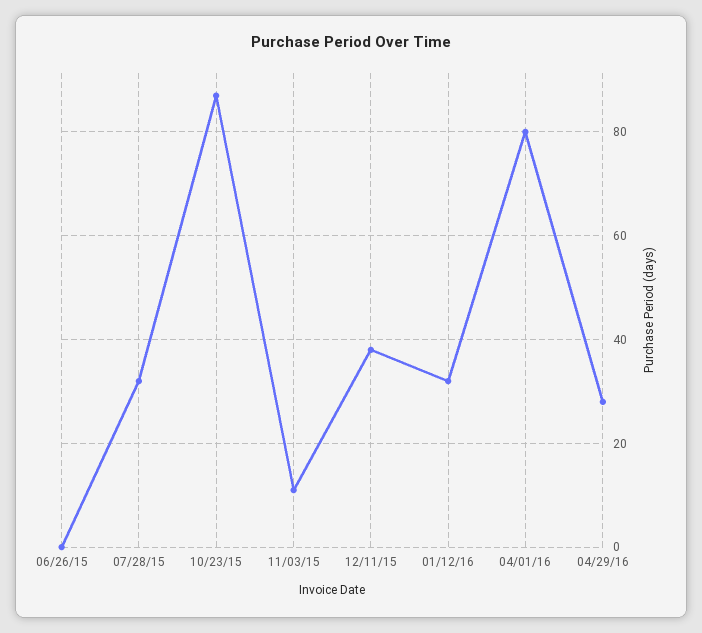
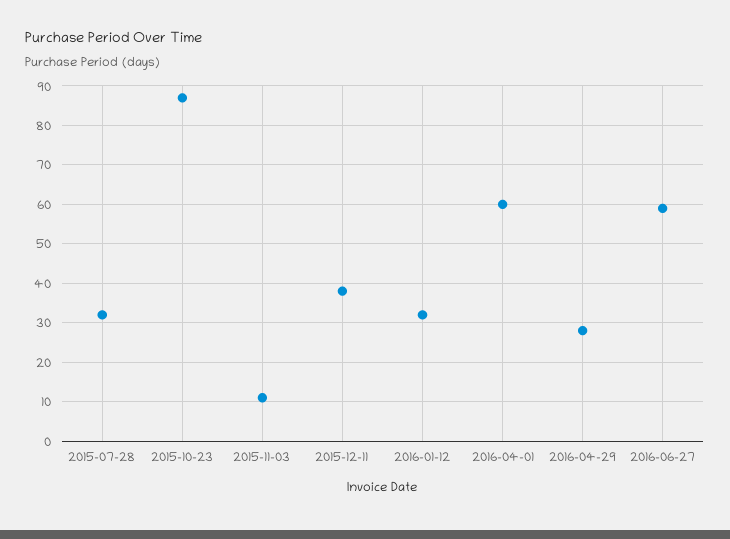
06/26/15: 0 -> none
04/01/16: 80 -> 60
2016-06-27: none -> 60

